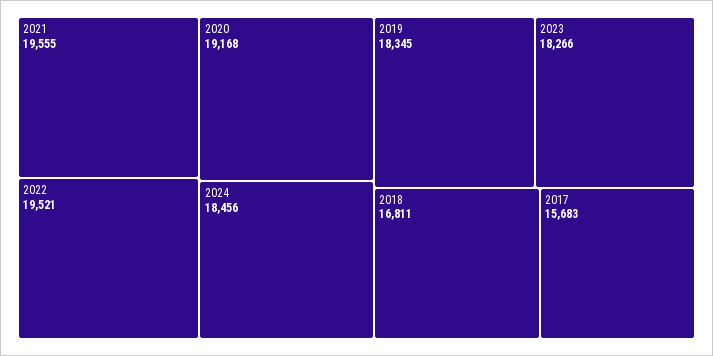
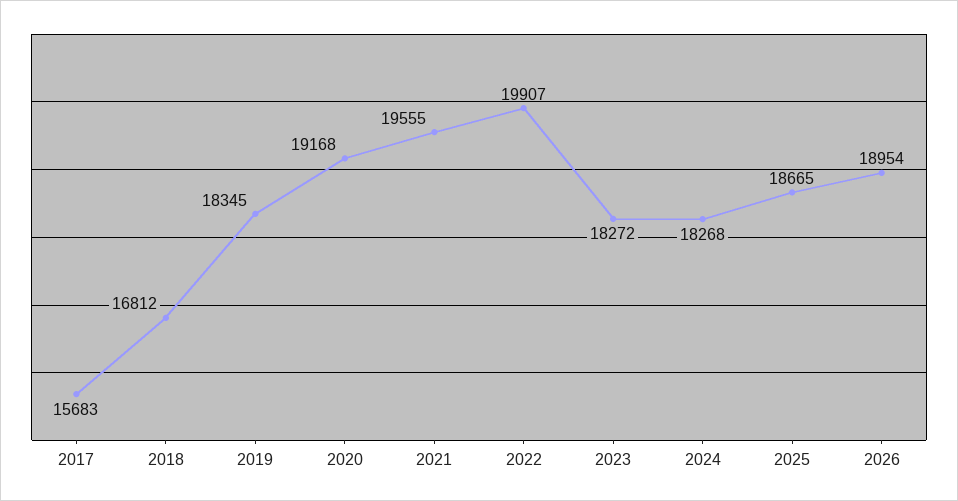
2022: 19521 -> 19907
2024: 18456 -> 18268
2023: 18266 -> 18272
2018: 16811 -> 16812
2025: none -> 18665
2026: none -> 18954

